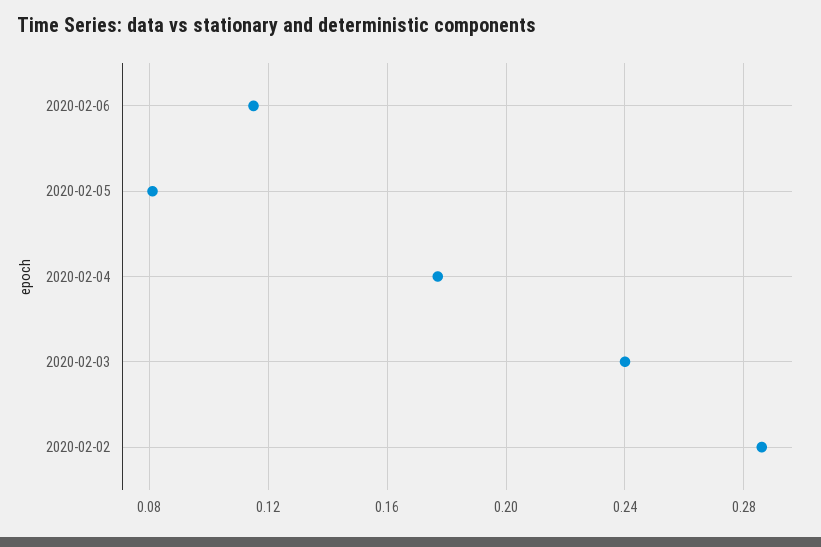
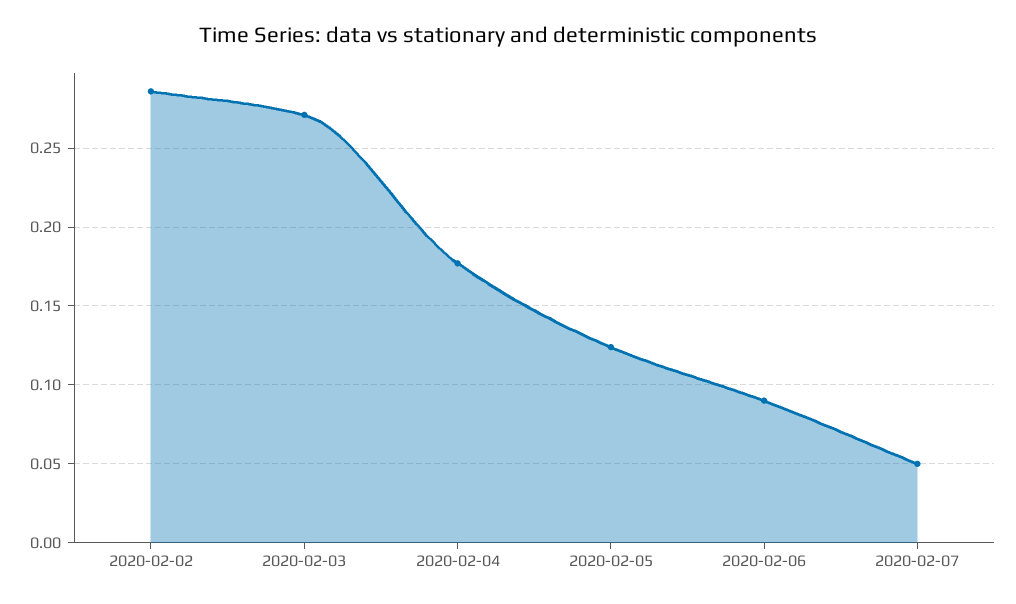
2020-02-06: 0.115 -> 0.09
2020-02-05: 0.08 -> 0.125
2020-02-03: 0.24 -> 0.27
2020-02-07: none -> 0.05

